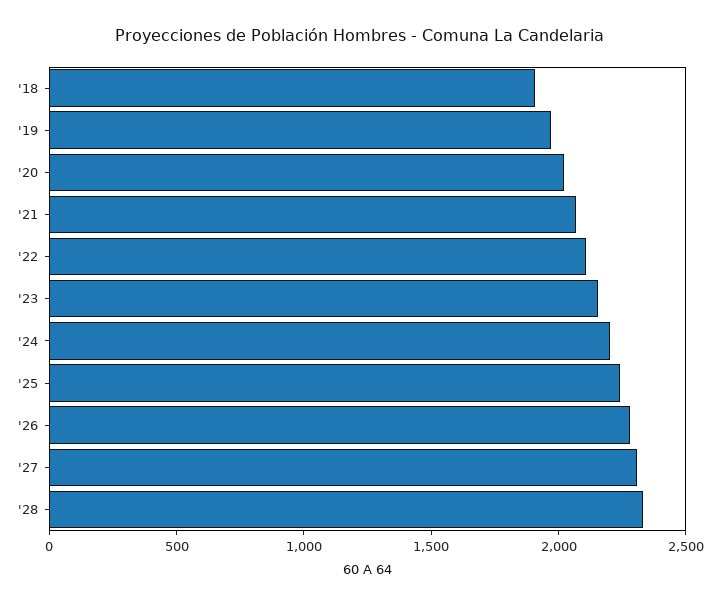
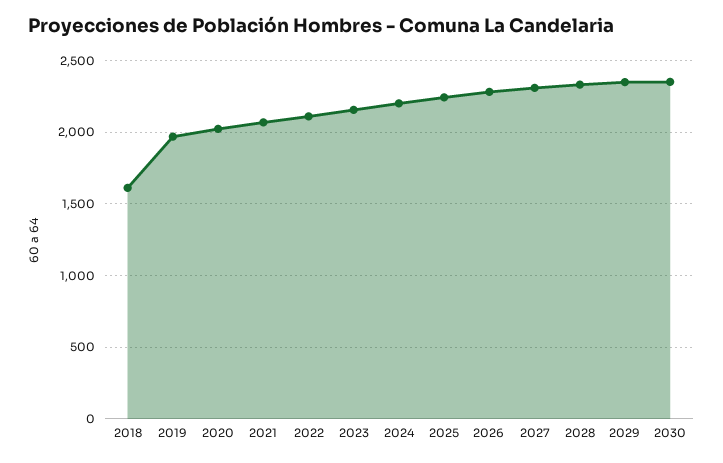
'18: 1900 -> 1600
2029: none -> 2350
2030: none -> 2350

